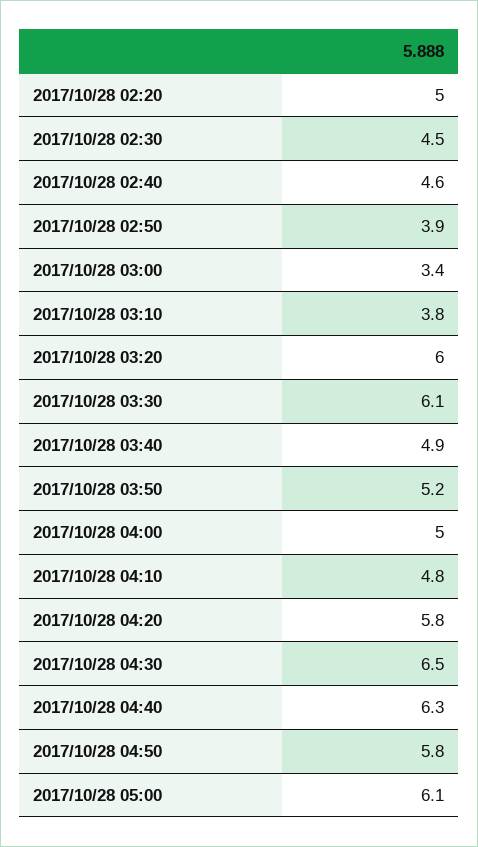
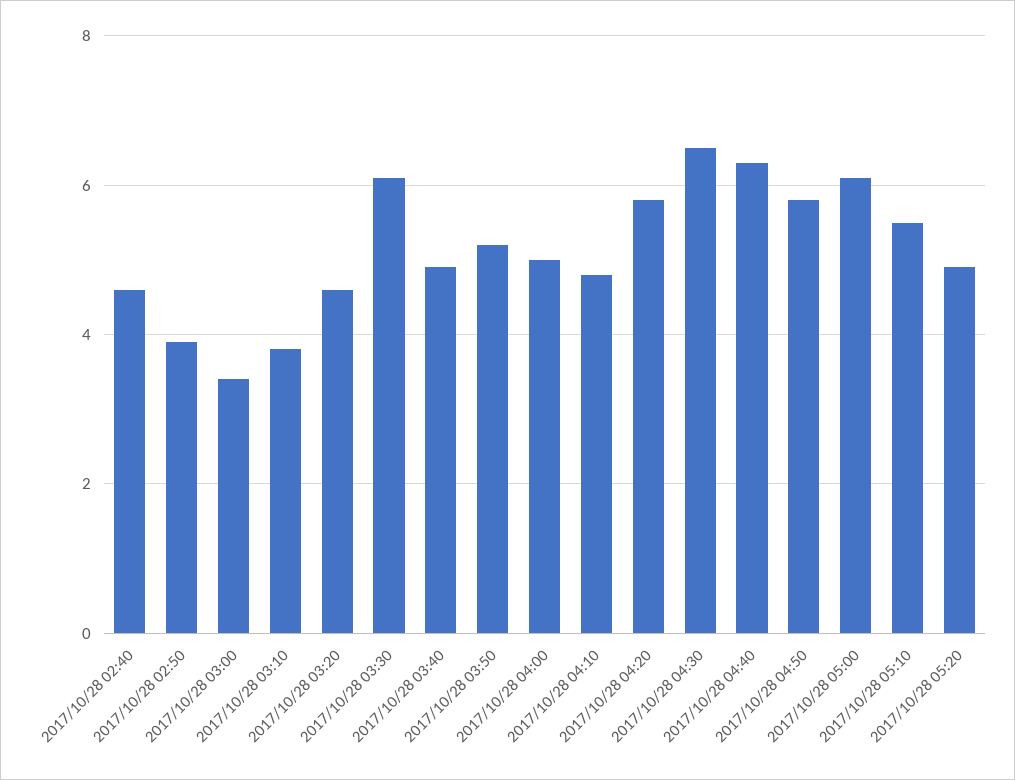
2017/10/28 02:20: 5 -> none
2017/10/28 02:30: 4.5 -> none
2017/10/28 03:20: 6 -> 4.5
2017/10/28 05:10: none -> 5.5
2017/10/28 05:20: none -> 5

